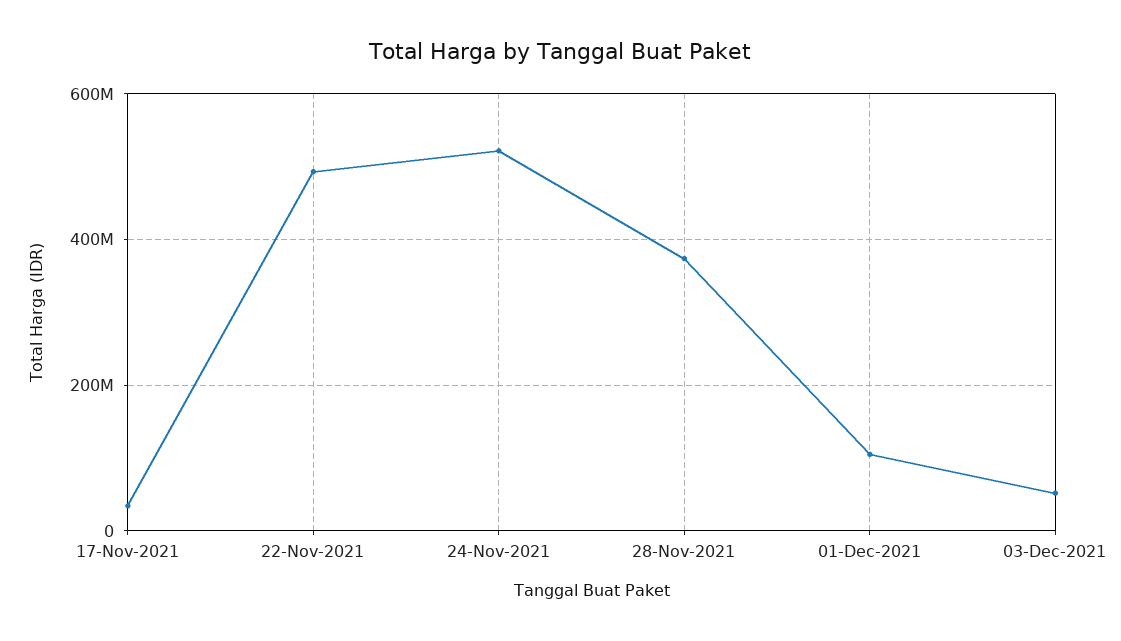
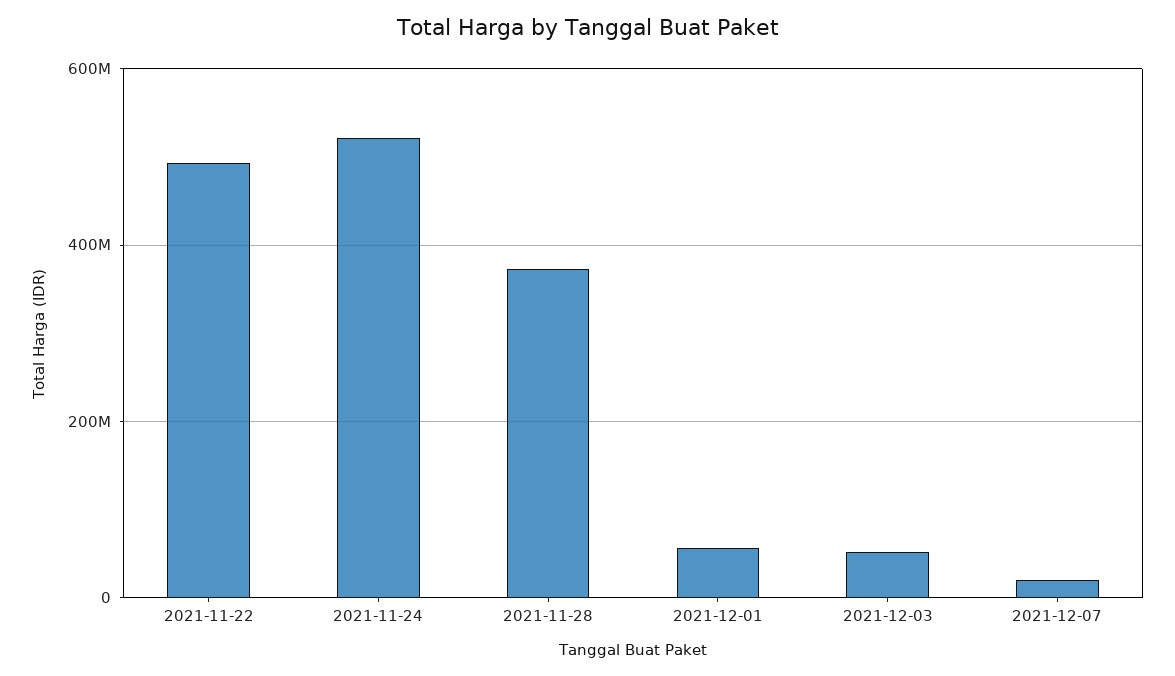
17-Nov-2021: 40000000 -> none
01-Dec-2021: 100000000 -> 60000000
2021-12-07: none -> 20000000

